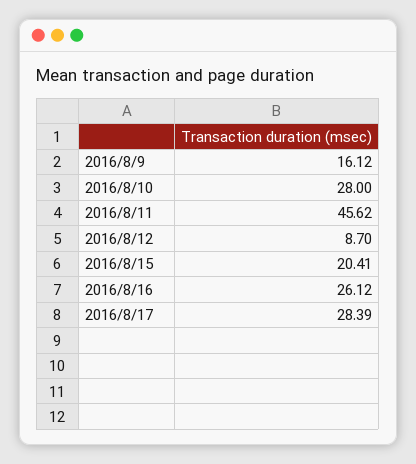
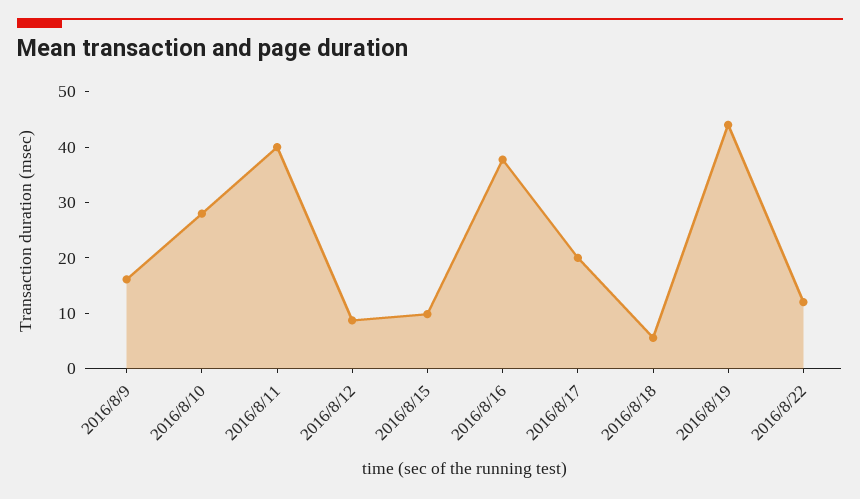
2016/8/11: 45.62 -> 40
2016/8/15: 20.41 -> 10
2016/8/16: 26.12 -> 38
2016/8/17: 28.39 -> 20
2016/8/18: none -> 6
2016/8/19: none -> 44
2016/8/22: none -> 12

